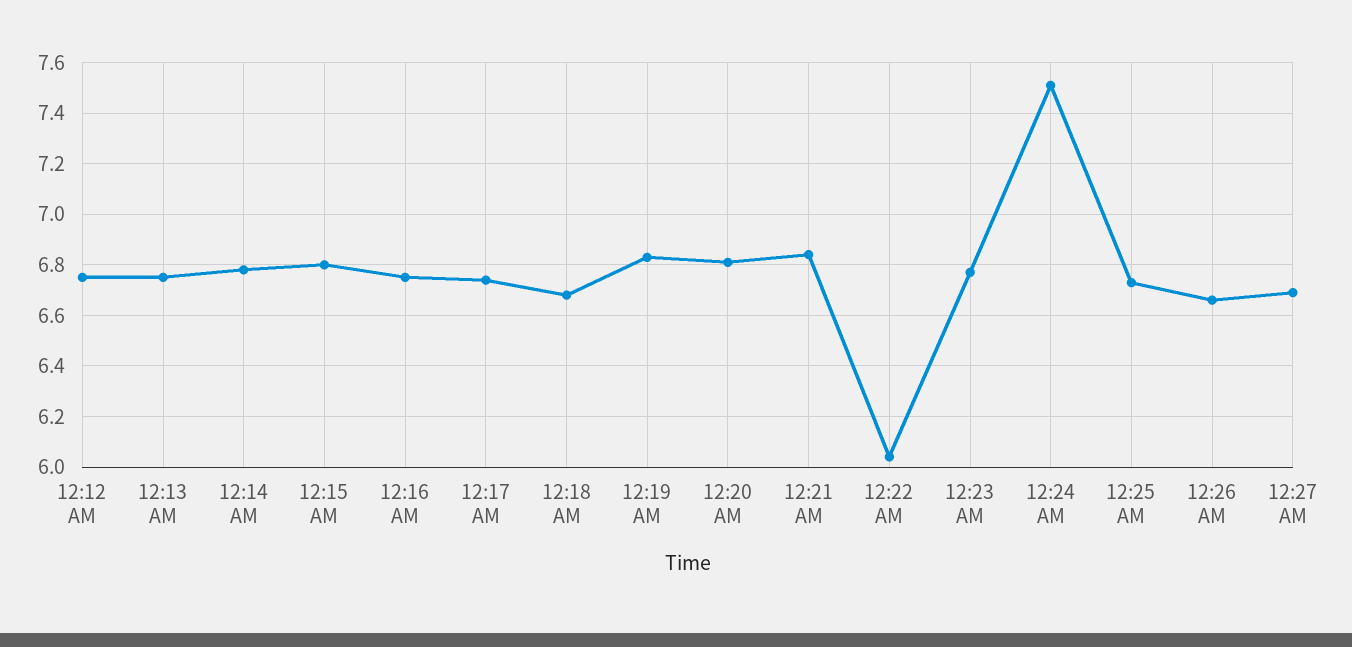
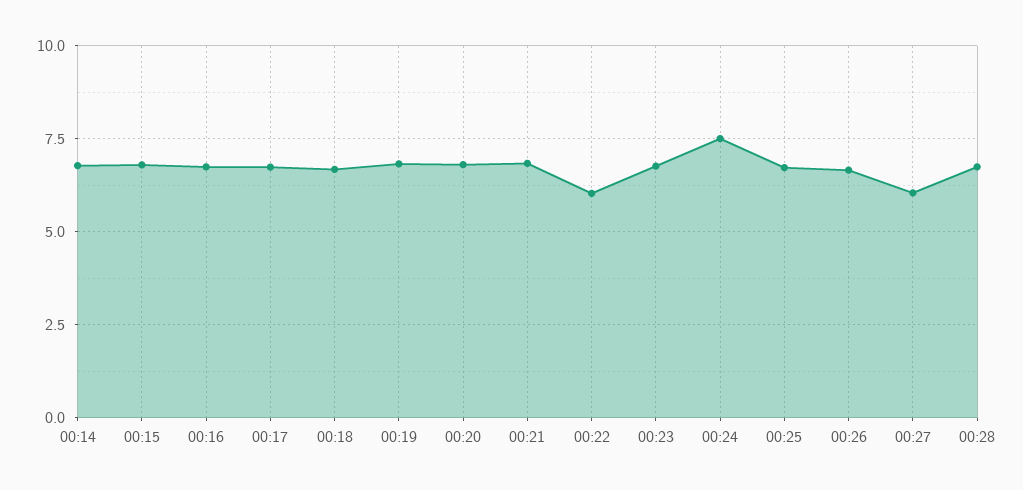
12:12 AM: 6.75 -> none
12:13 AM: 6.75 -> none
12:27 AM: 6.7 -> 6
00:28: none -> 6.75

